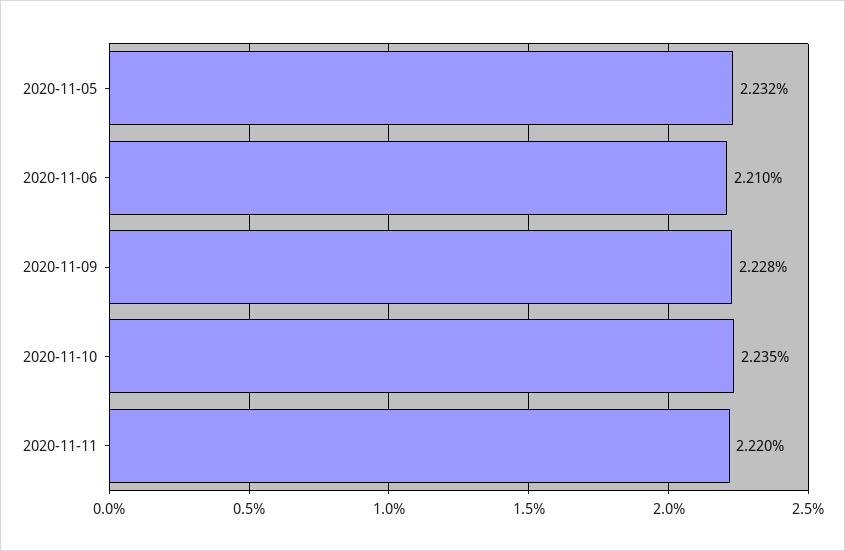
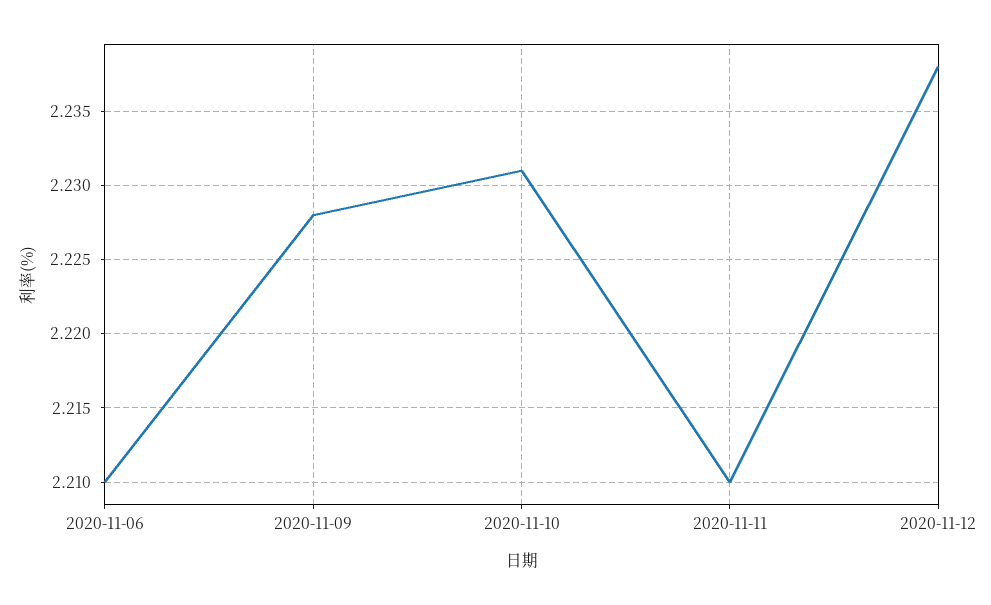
2020-11-05: 2.232 -> none
2020-11-10: 2.235 -> 2.231
2020-11-11: 2.22 -> 2.21
2020-11-12: none -> 2.238

